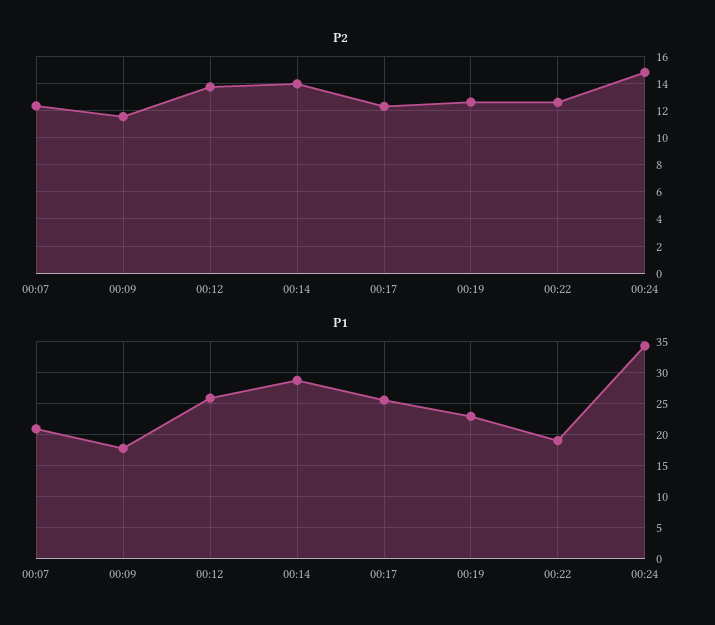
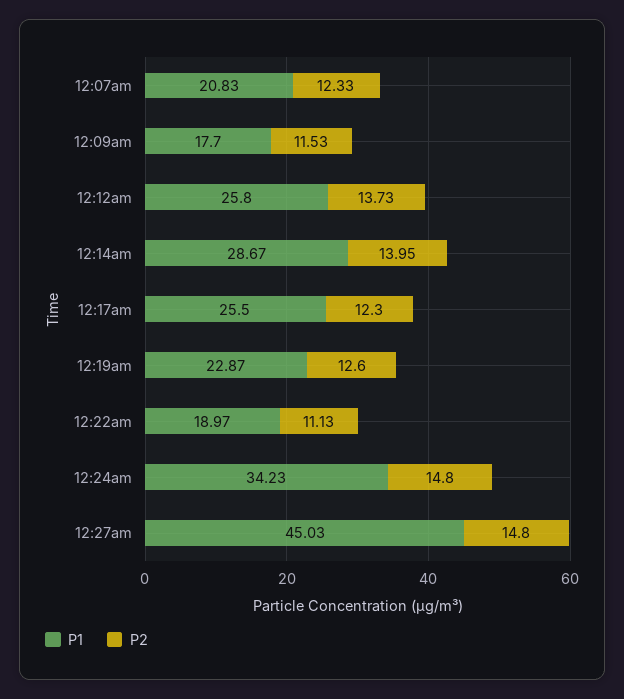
P2, 00:22: 12.5 -> 11.13
P1, 12:27am: none -> 45.03
P2, 12:27am: none -> 14.8

